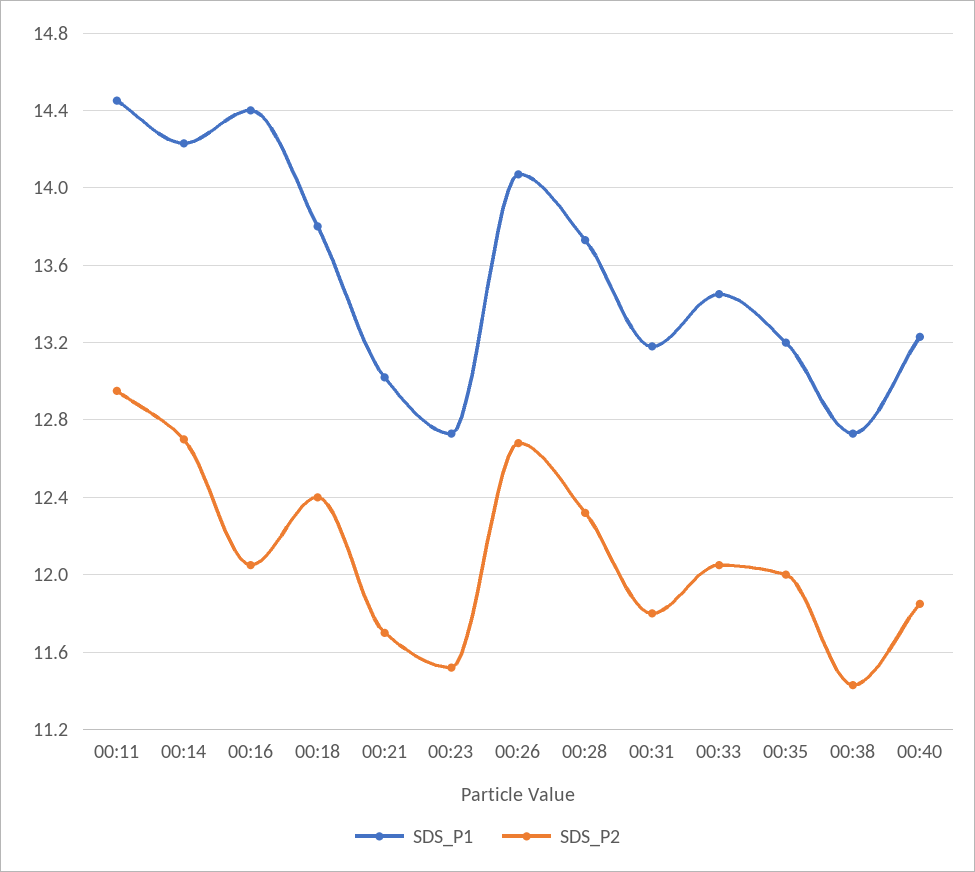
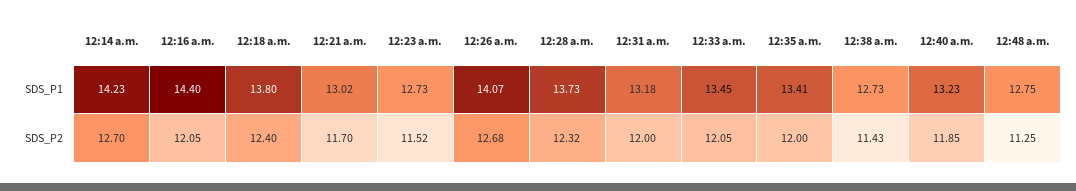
SDS_P1, 00:11: 14.45 -> none
SDS_P2, 00:11: 12.95 -> none
SDS_P2, 00:31: 11.8 -> 12
SDS_P1, 00:35: 13.2 -> 13.41
SDS_P1, 12:48 a.m.: none -> 12.75
SDS_P2, 12:48 a.m.: none -> 11.25

